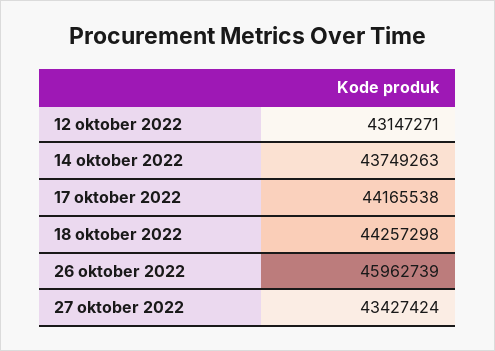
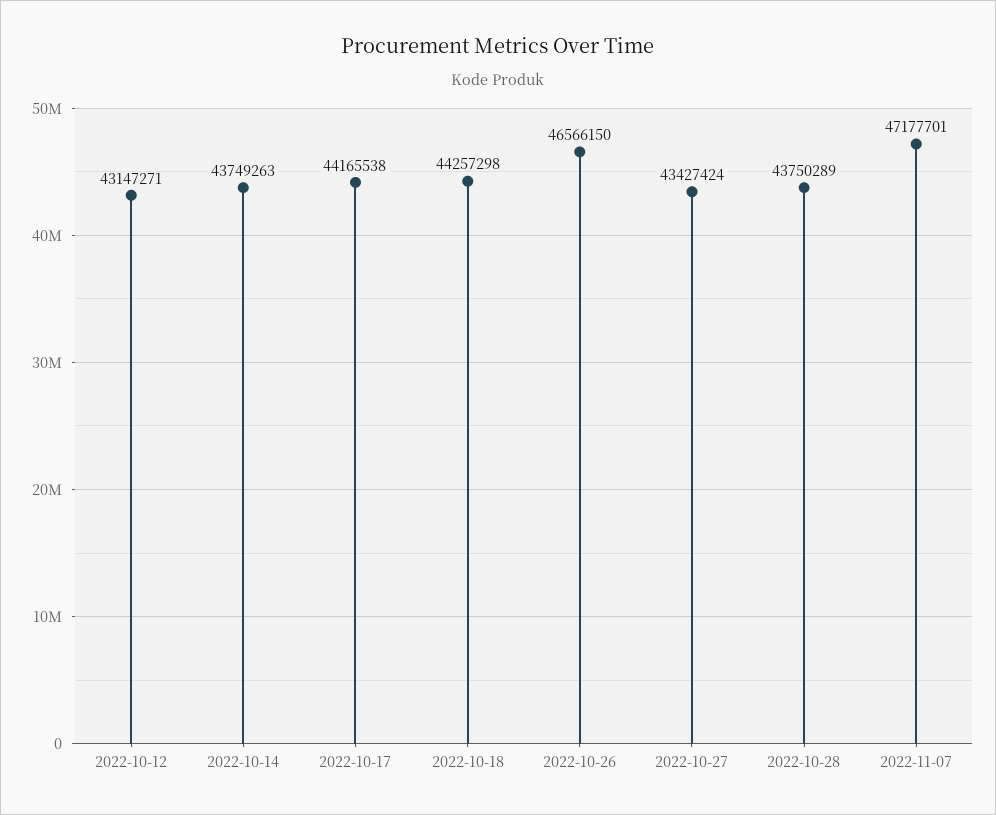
26 oktober 2022: 45962739 -> 46566150
2022-10-28: none -> 43750289
2022-11-07: none -> 47177701

